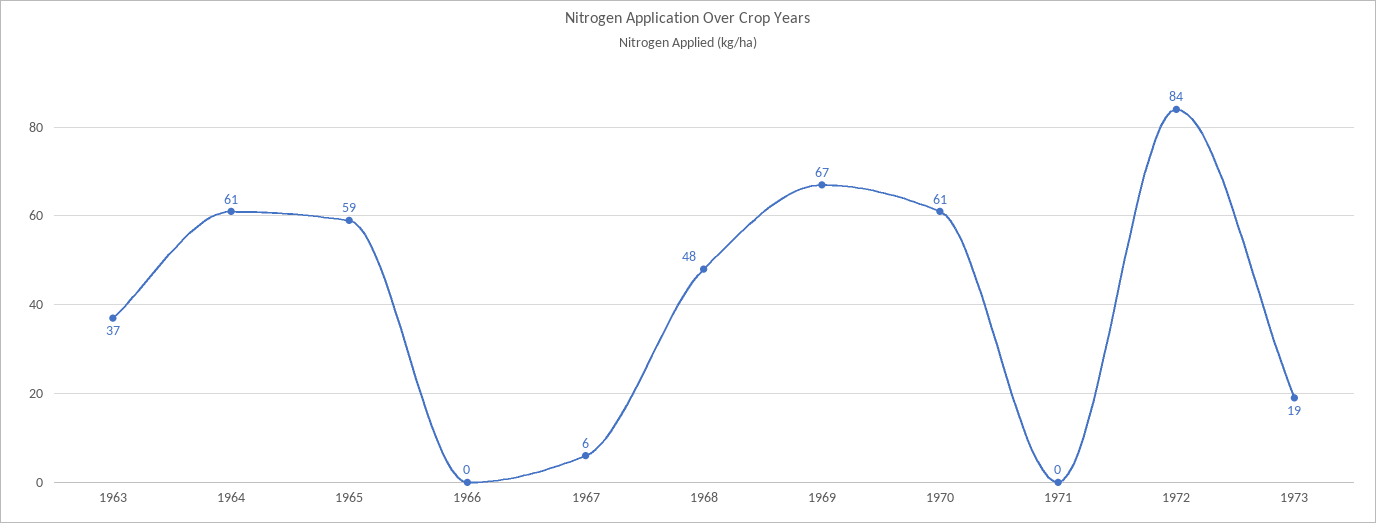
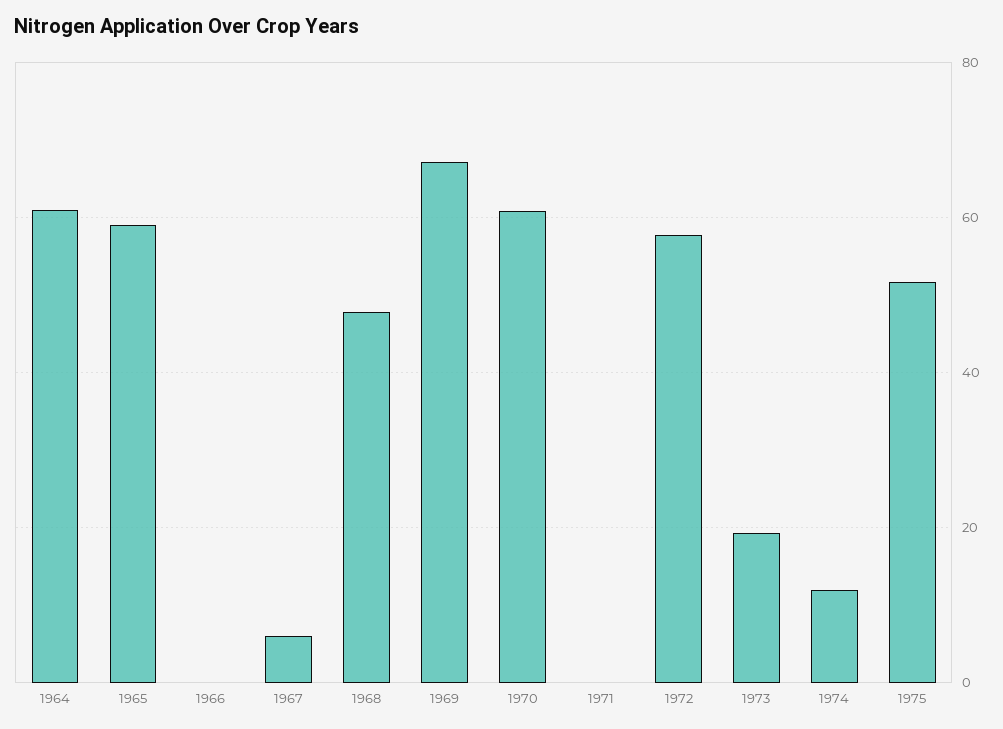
1963: 37 -> none
1972: 84 -> 58
1974: none -> 12
1975: none -> 52

